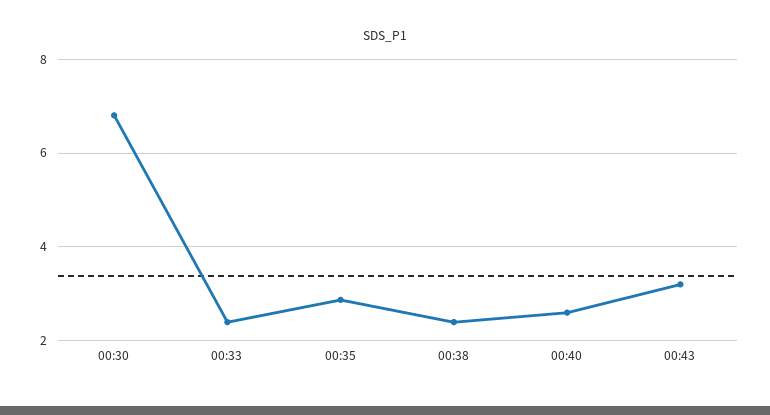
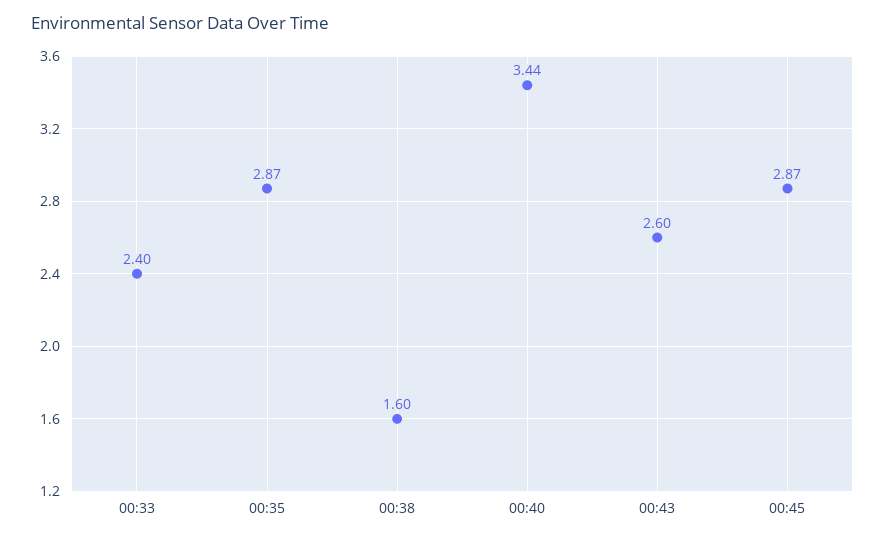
00:30: 6.8 -> none
00:38: 2.4 -> 1.6
00:40: 2.6 -> 3.44
00:43: 3.2 -> 2.6
00:45: none -> 2.87

